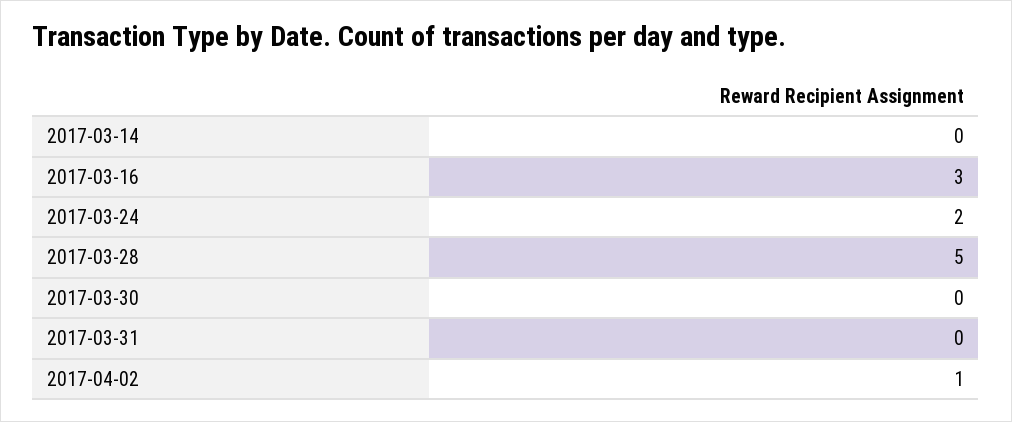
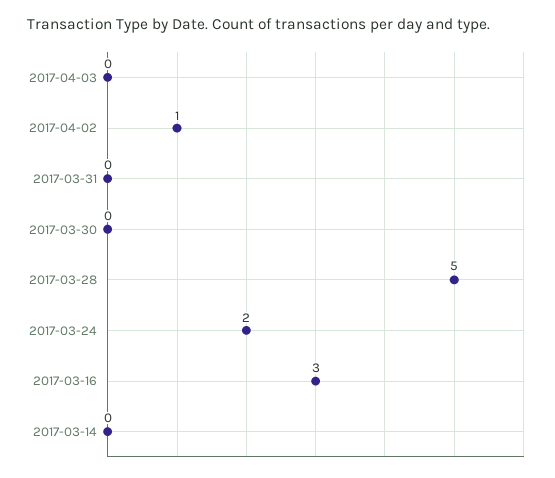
2017-04-03: none -> 0

